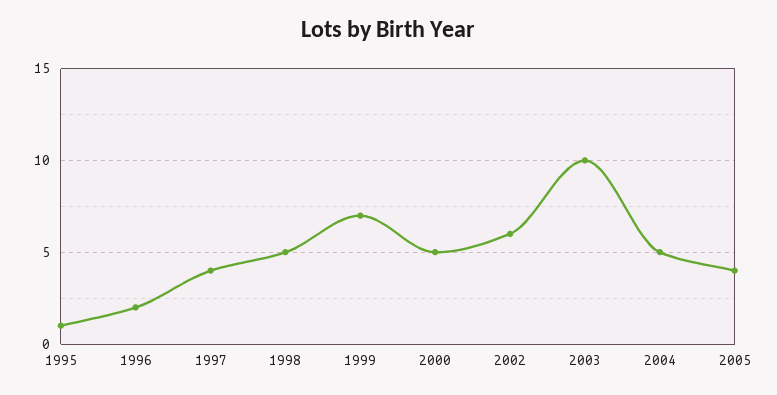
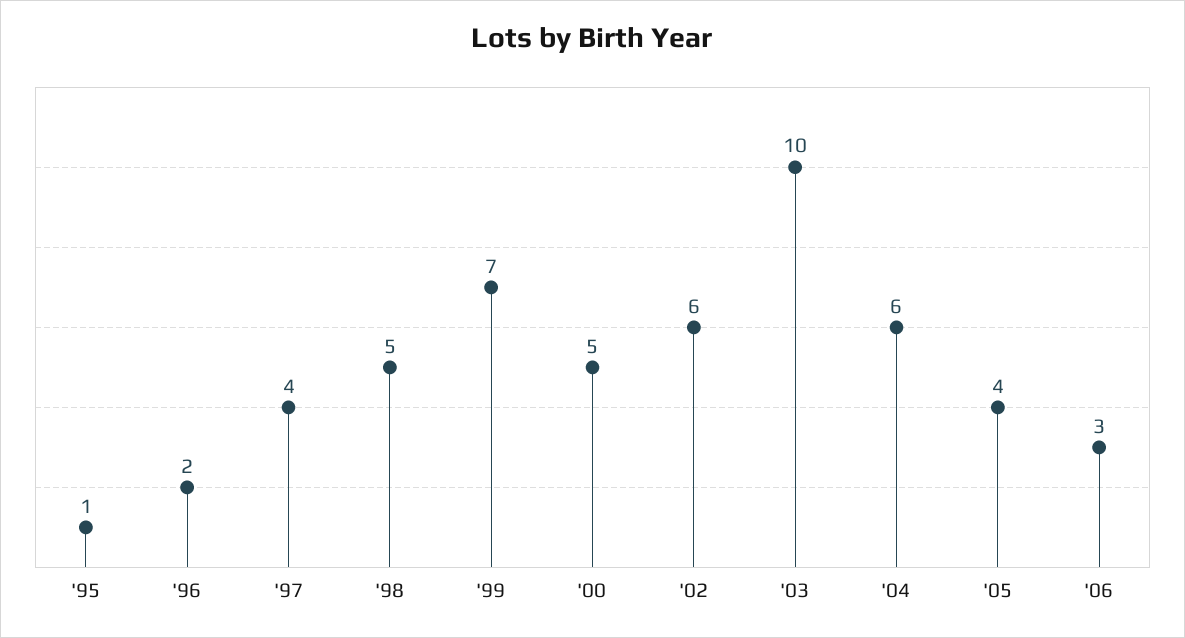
2004: 5 -> 6
'06: none -> 3

